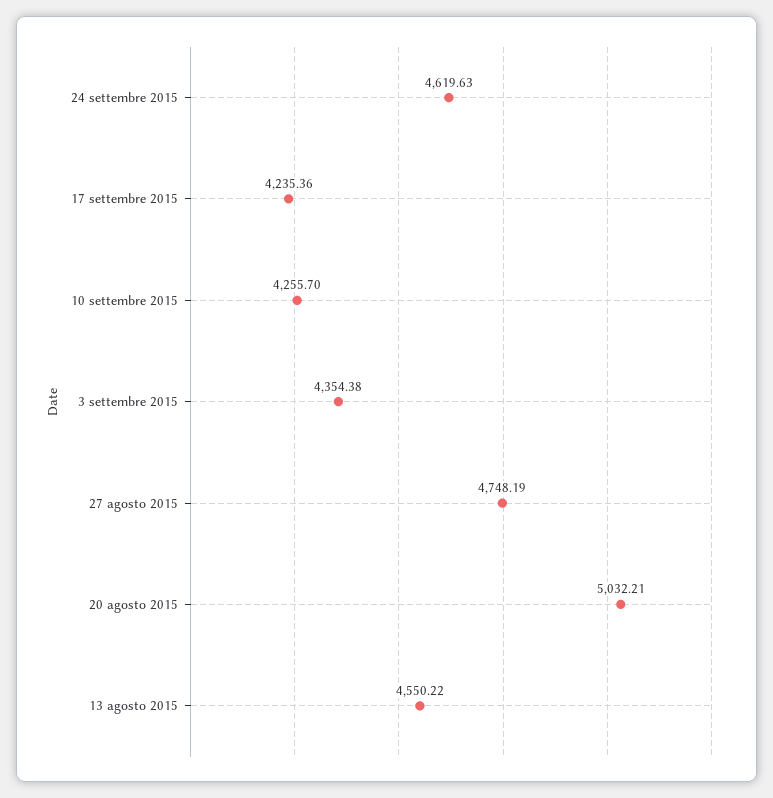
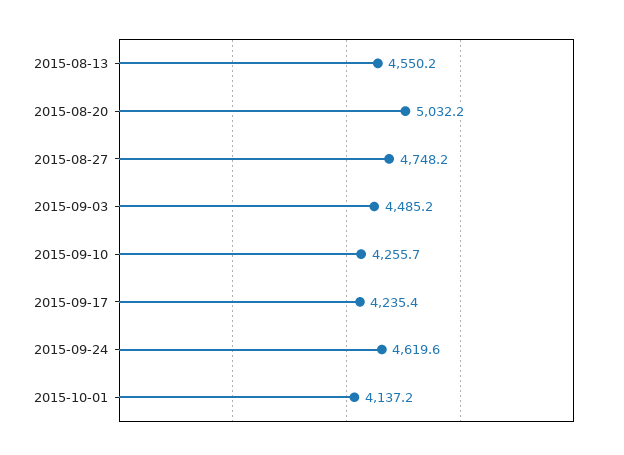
3 settembre 2015: 4354.38 -> 4485.2
2015-10-01: none -> 4137.2

